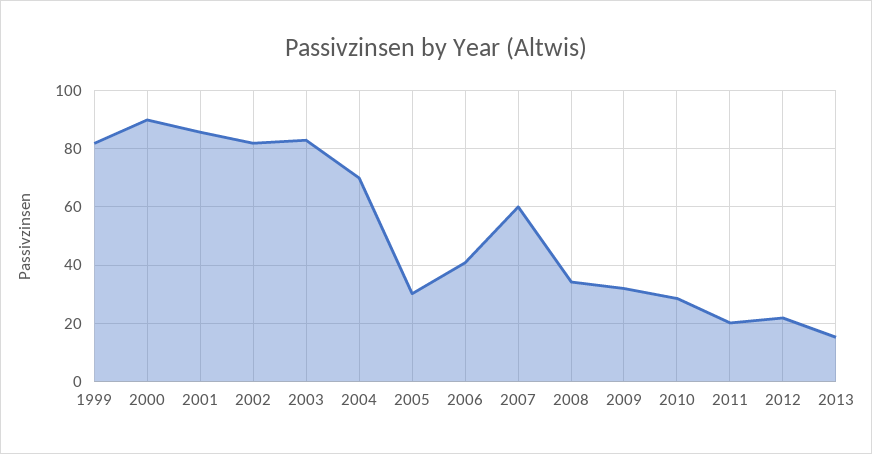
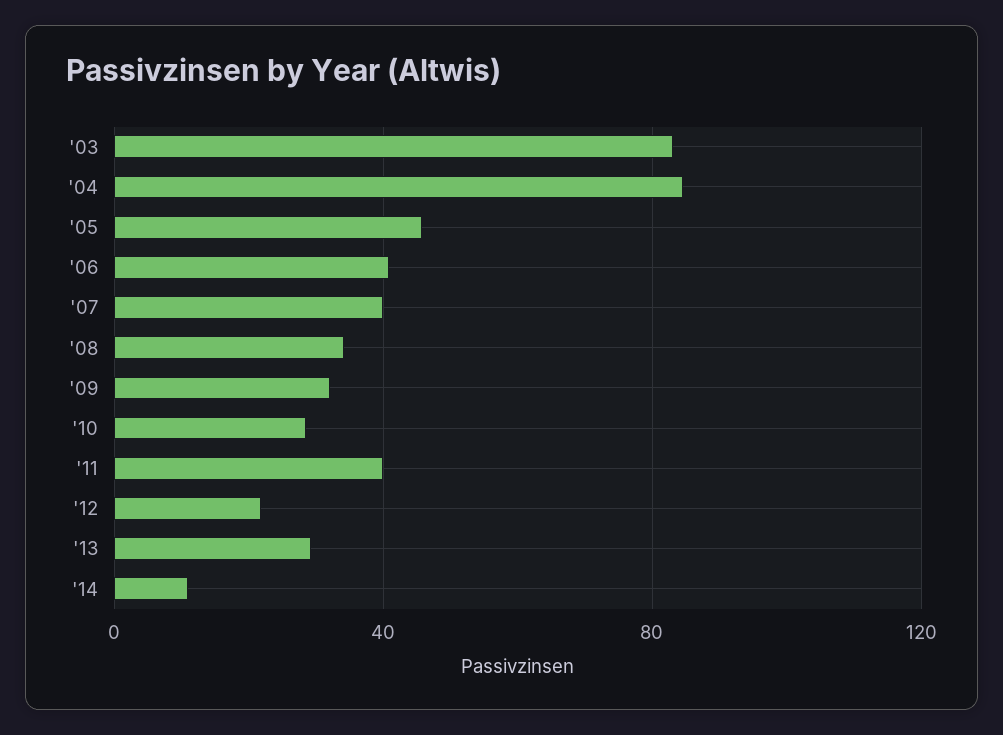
1999: 82.5 -> none
2000: 90 -> none
2001: 85 -> none
2002: 82.5 -> none
2004: 70 -> 85
2005: 30 -> 45
2007: 60 -> 40
2011: 20 -> 40
2013: 15 -> 30
'14: none -> 10

